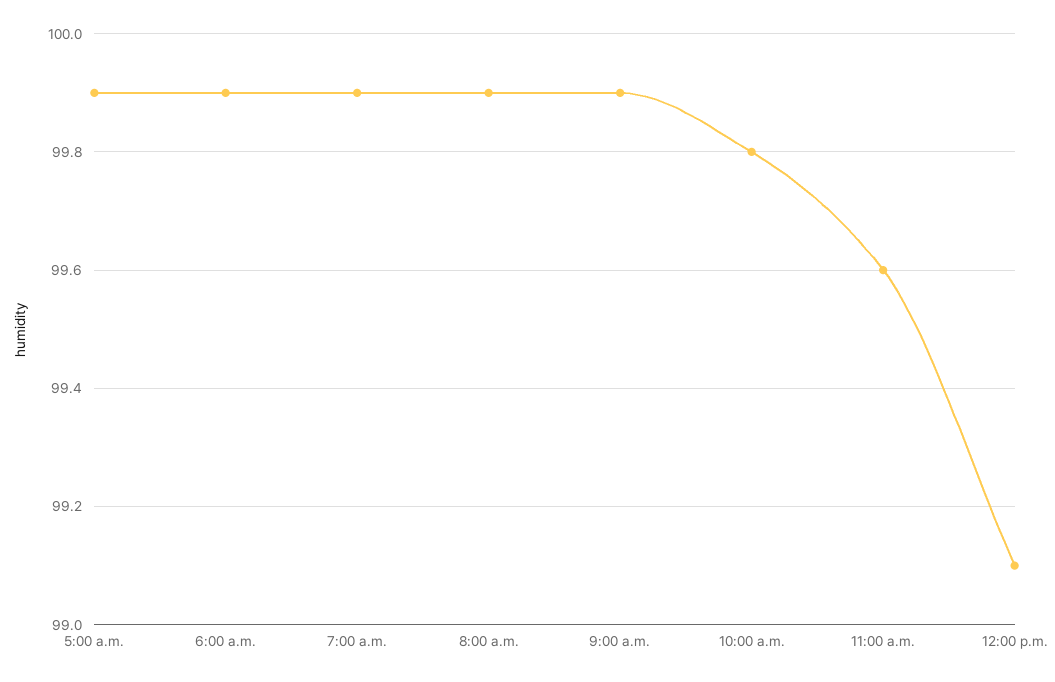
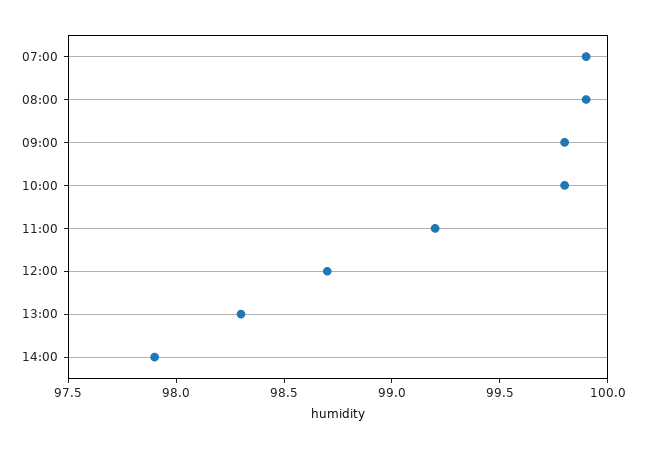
5:00 a.m.: 99.9 -> none
6:00 a.m.: 99.9 -> none
9:00 a.m.: 99.9 -> 99.8
11:00 a.m.: 99.6 -> 99.2
12:00 p.m.: 99.1 -> 98.7
13:00: none -> 98.3
14:00: none -> 97.9

